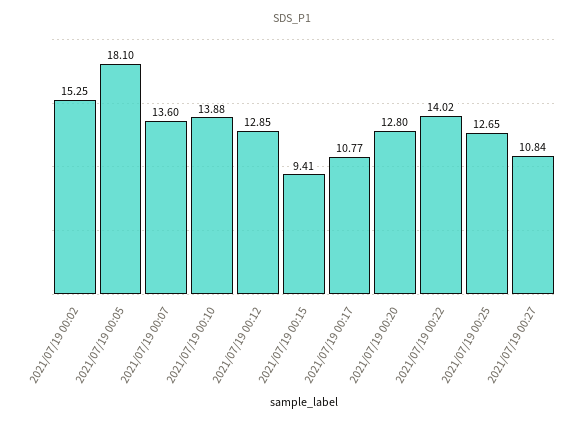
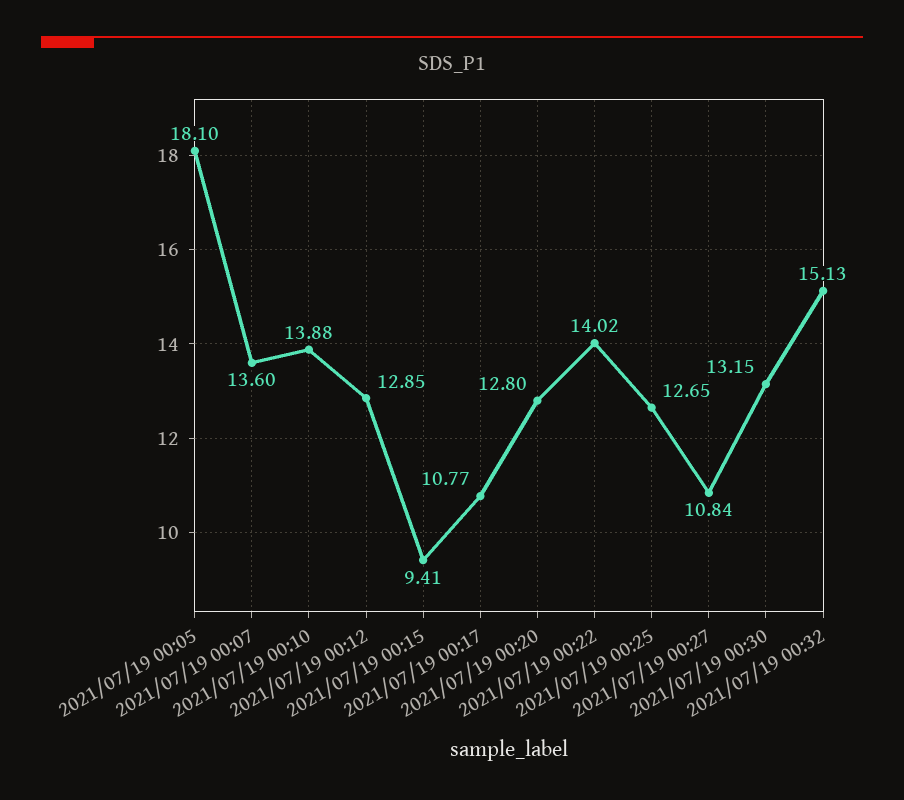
2021/07/19 00:02: 15.25 -> none
2021/07/19 00:30: none -> 13.15
2021/07/19 00:32: none -> 15.13

